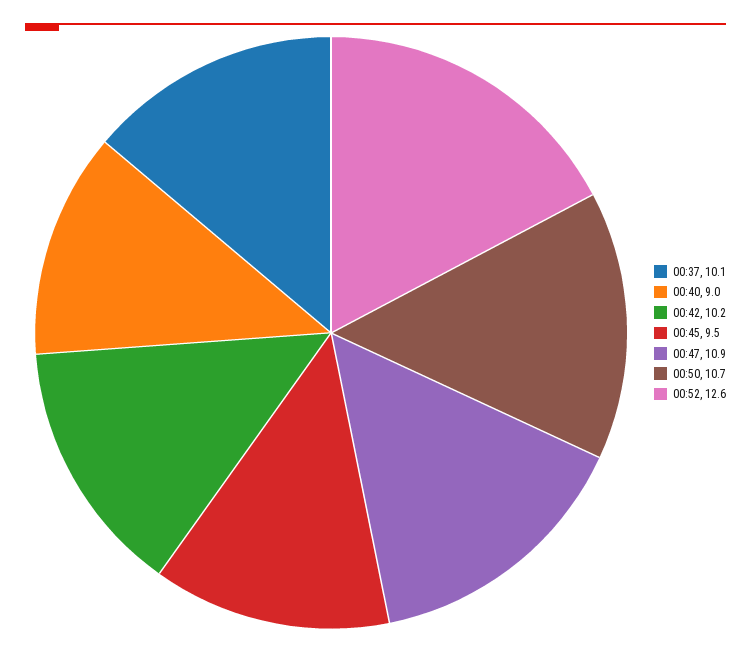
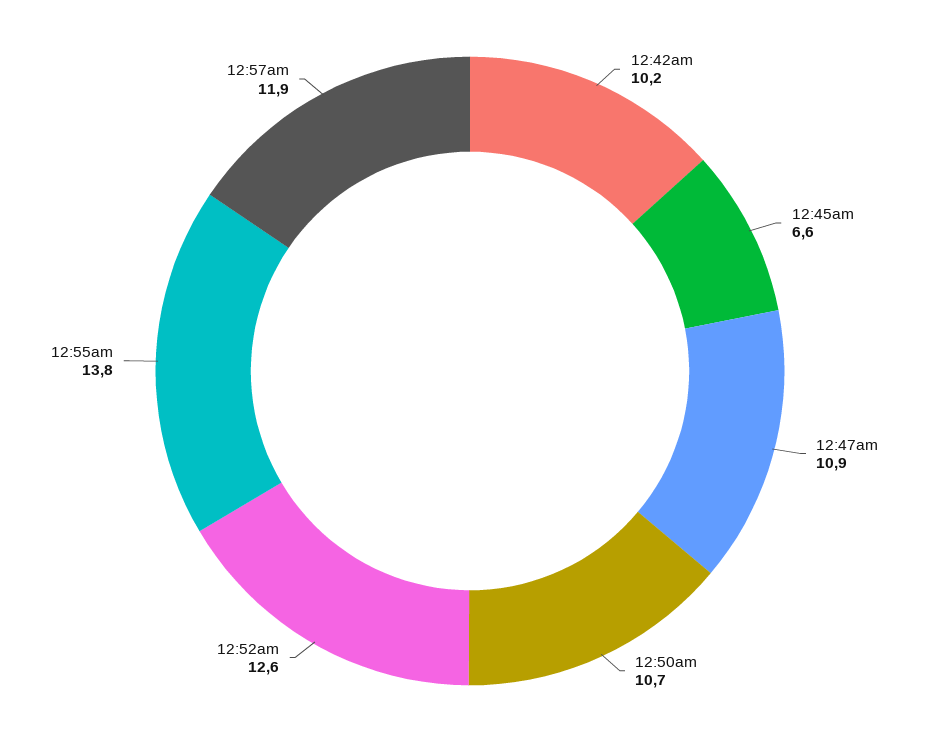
00:37: 10.1 -> none
00:40: 9 -> none
00:45: 9.5 -> 6.6
12:55am: none -> 13.8
12:57am: none -> 11.9

